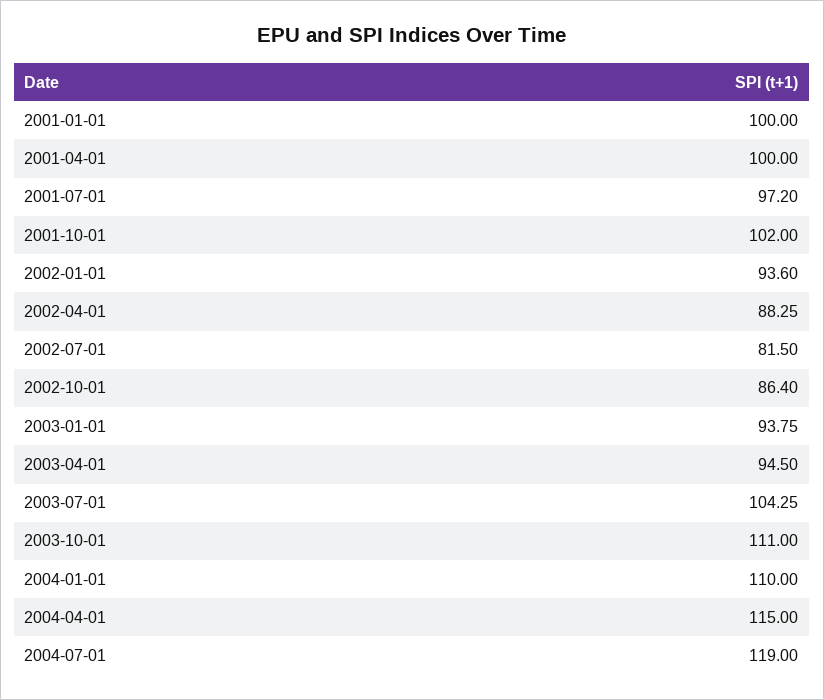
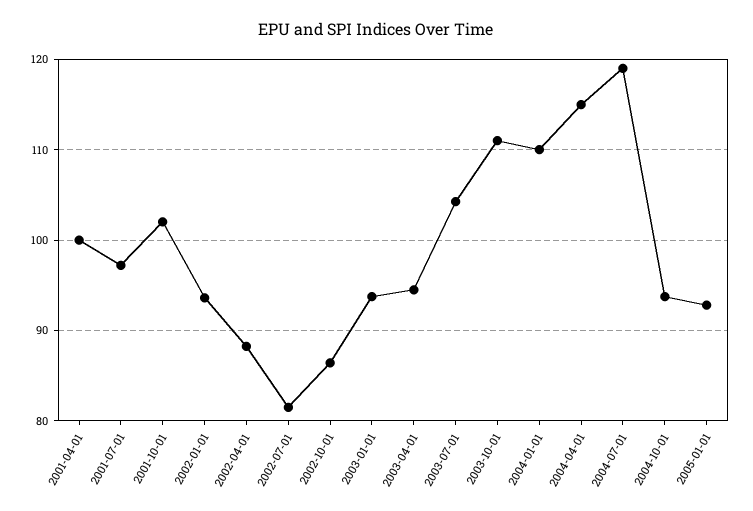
2001-01-01: 100 -> none
2004-10-01: none -> 94
2005-01-01: none -> 93

